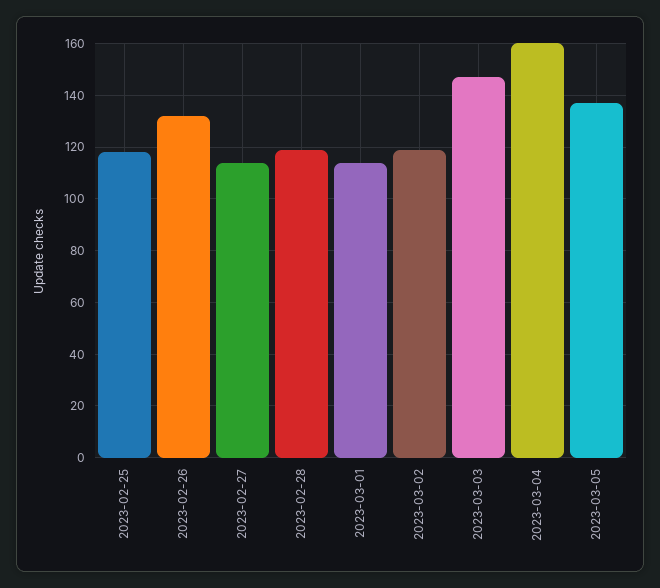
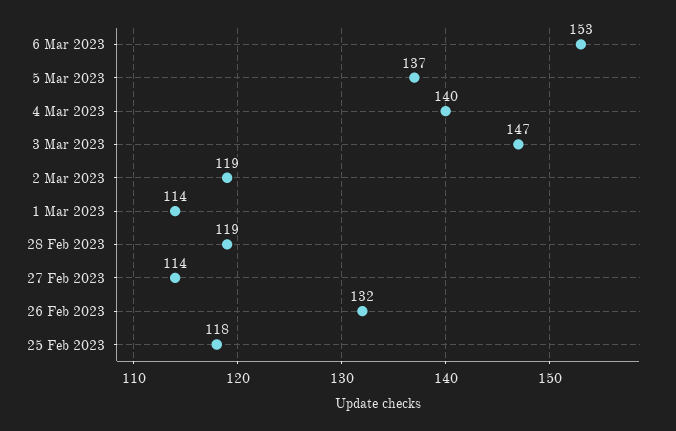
2023-03-04: 160 -> 140
6 Mar 2023: none -> 153

